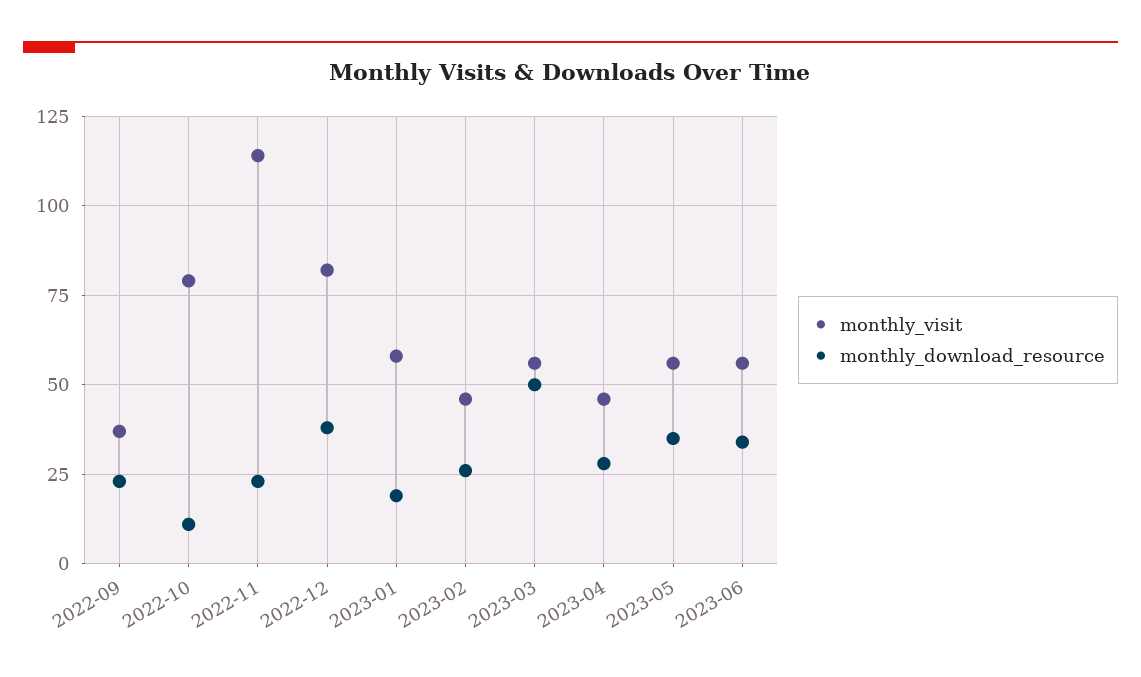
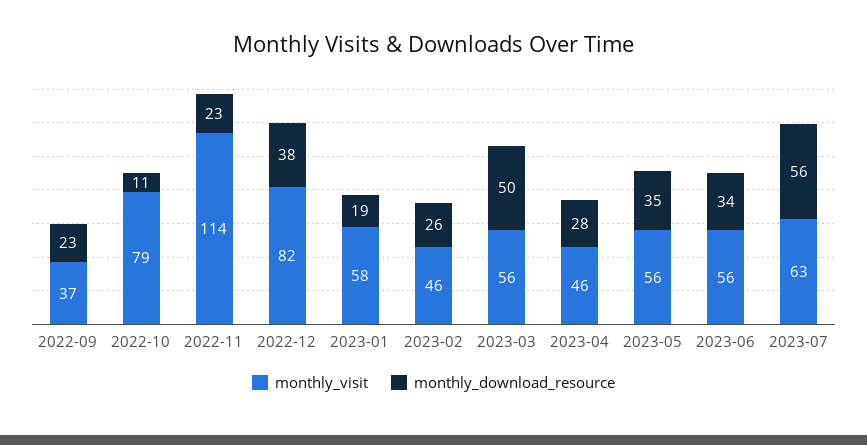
monthly_visit, 2023-07: none -> 63
monthly_download_resource, 2023-07: none -> 56

